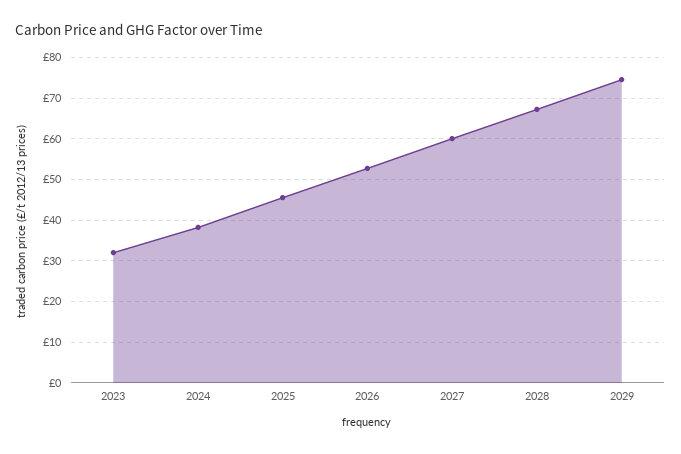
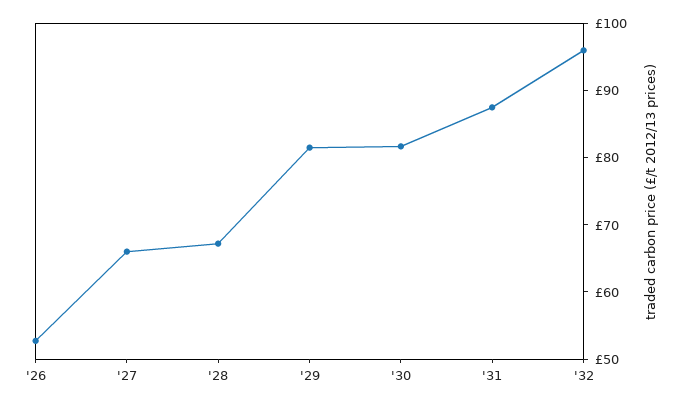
2023: 32 -> none
2024: 38 -> none
2025: 46 -> none
2027: 60 -> 66
2029: 74 -> 82
'30: none -> 82
'31: none -> 88
'32: none -> 96

